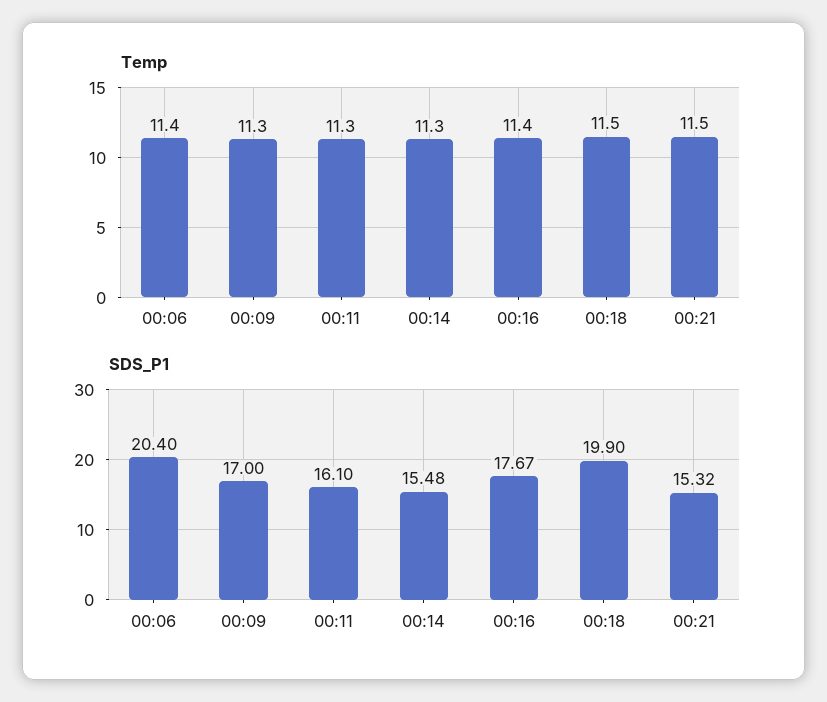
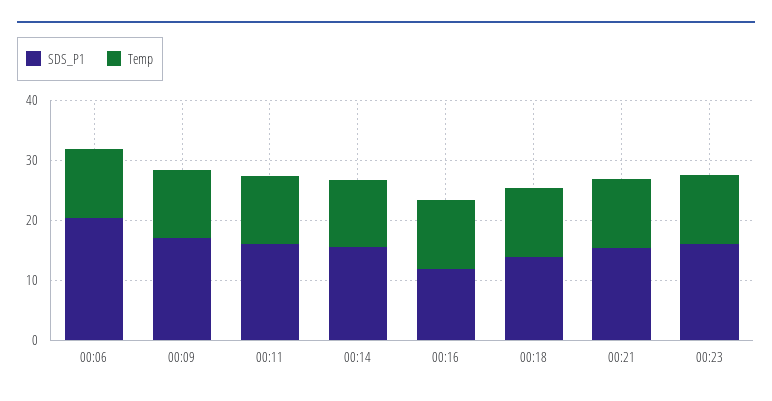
SDS_P1, 00:16: 17.67 -> 12
SDS_P1, 00:18: 19.9 -> 14
SDS_P1, 00:23: none -> 16
Temp, 00:23: none -> 12

